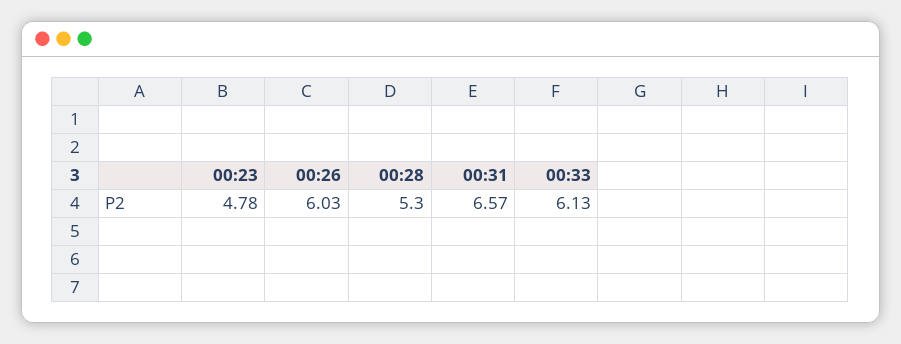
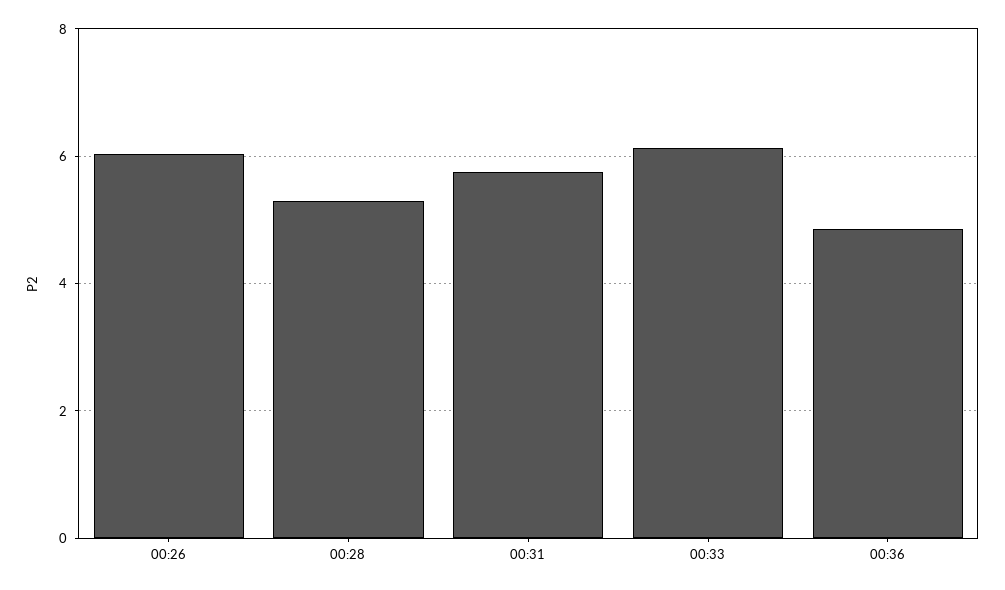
00:23: 4.78 -> none
00:31: 6.57 -> 5.8
00:36: none -> 4.8

